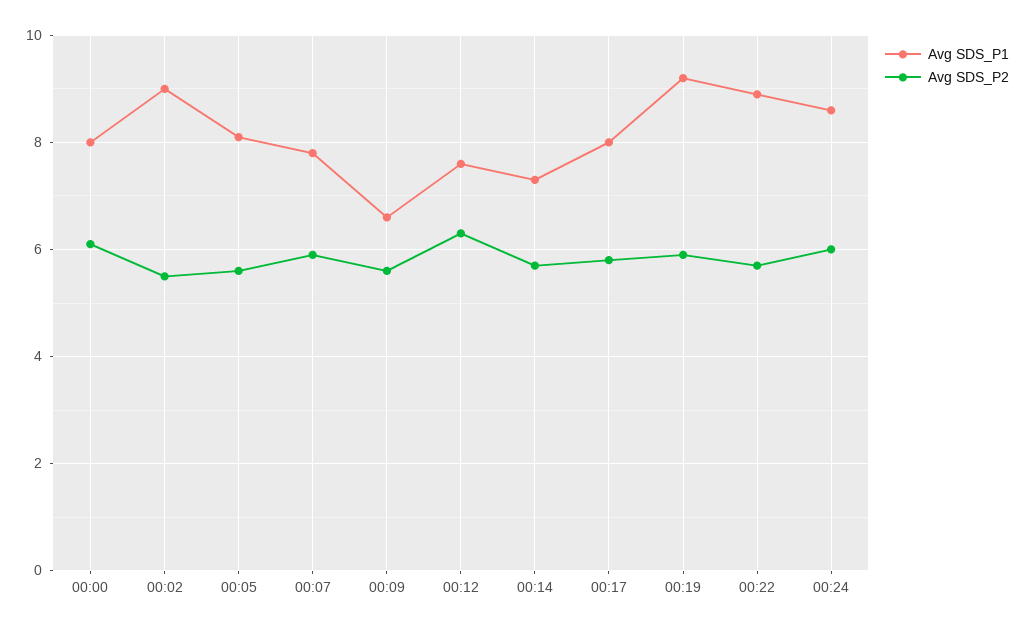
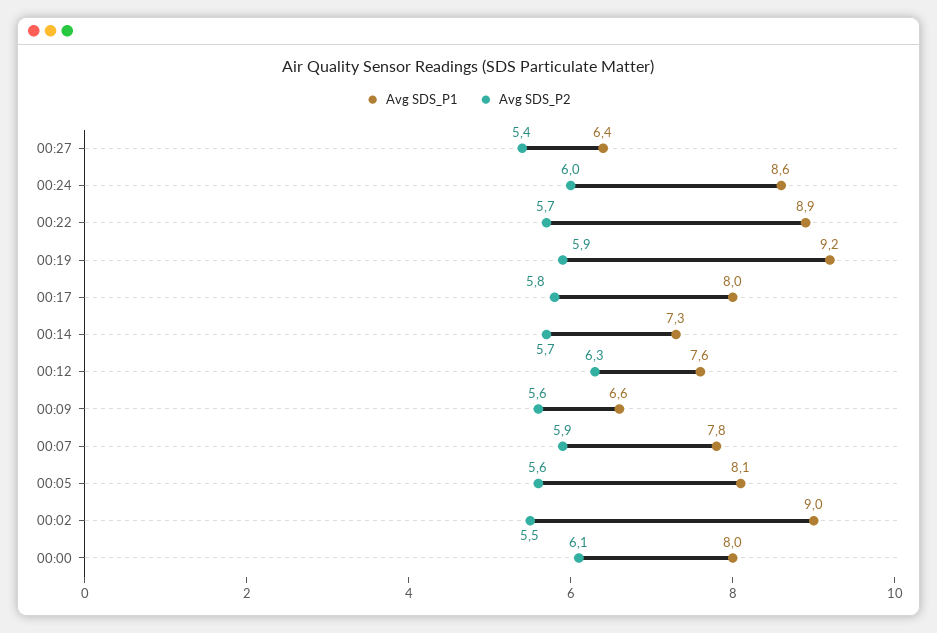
Avg SDS_P1, 00:27: none -> 6.4
Avg SDS_P2, 00:27: none -> 5.4

